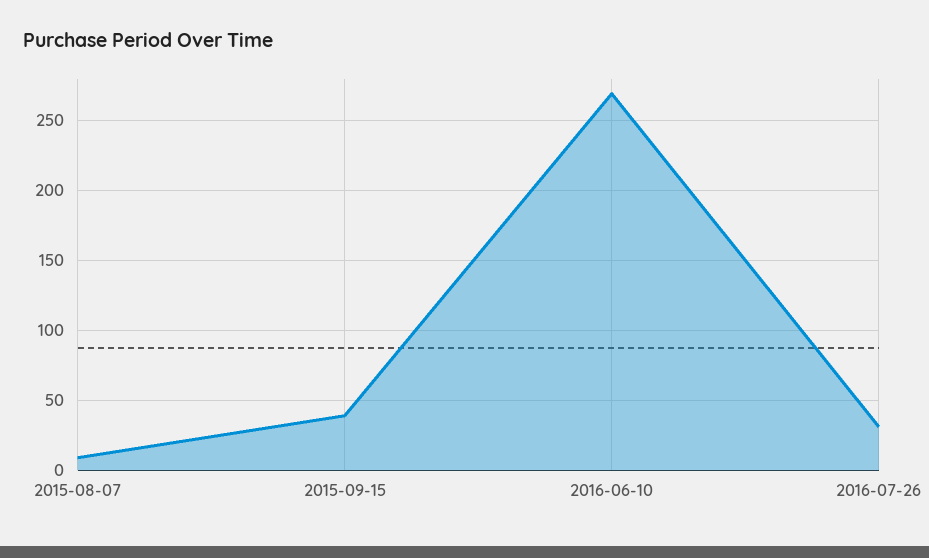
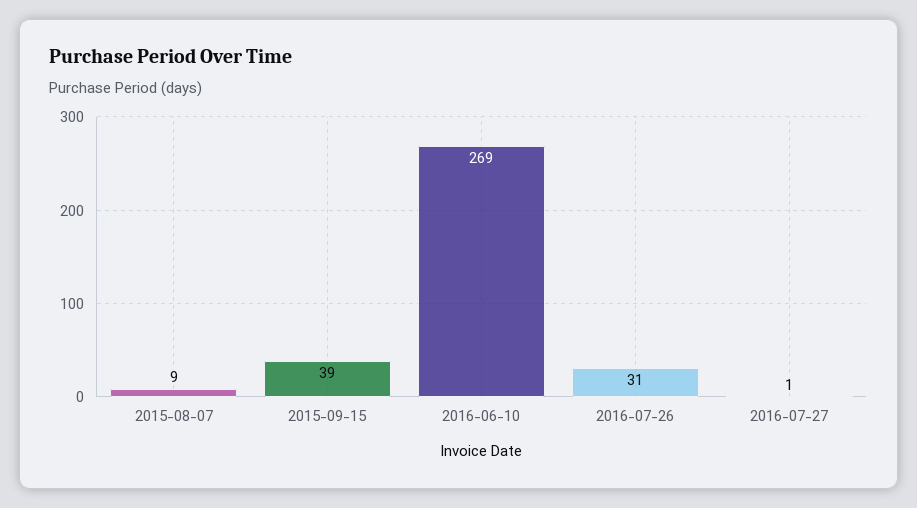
2016-07-27: none -> 1

